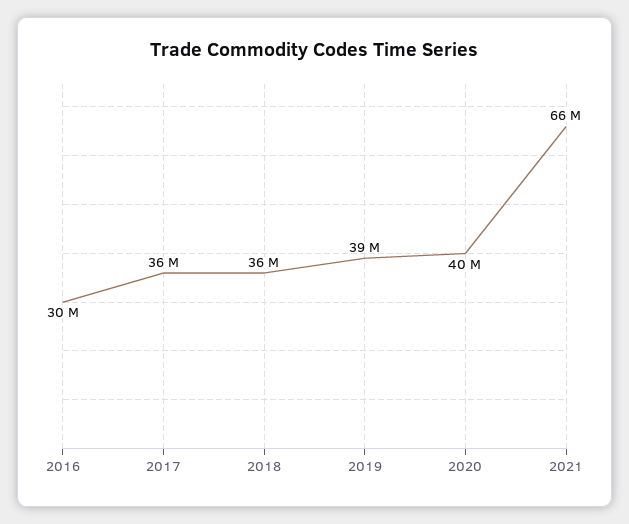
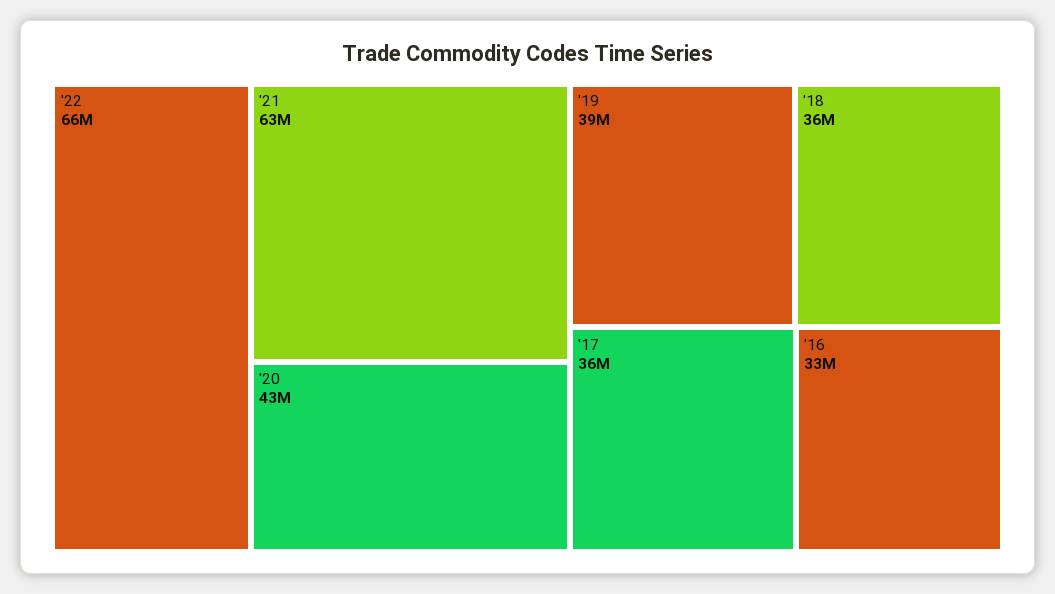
2016: 30000000 -> 33000000
2020: 40000000 -> 43000000
2021: 66000000 -> 63000000
'22: none -> 66000000

